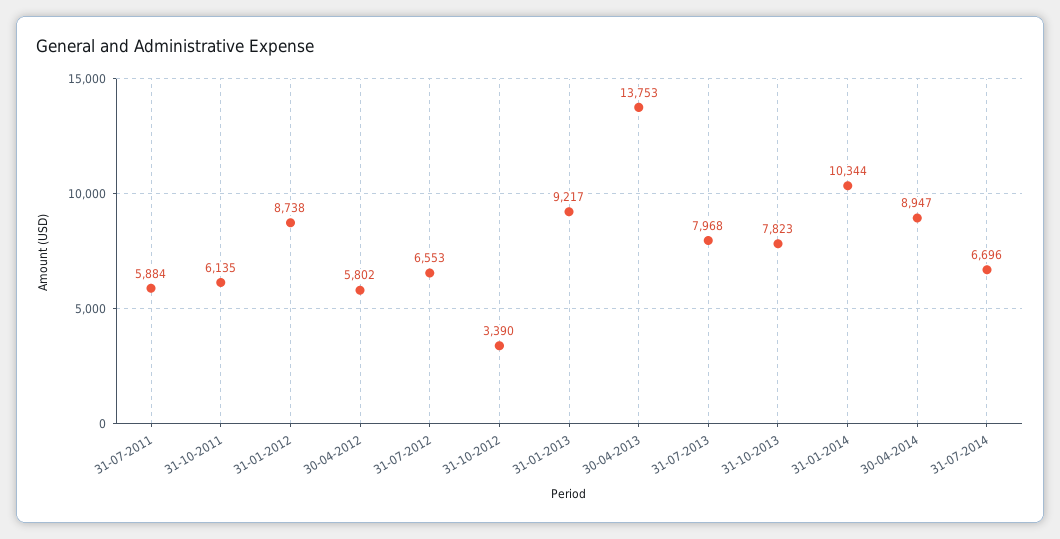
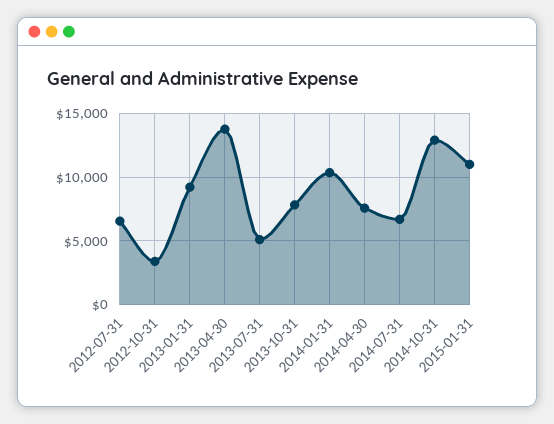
31-07-2011: 5884 -> none
31-10-2011: 6135 -> none
31-01-2012: 8738 -> none
30-04-2012: 5802 -> none
31-07-2013: 7968 -> 5000
30-04-2014: 8947 -> 7500
2014-10-31: none -> 13000
2015-01-31: none -> 11000

